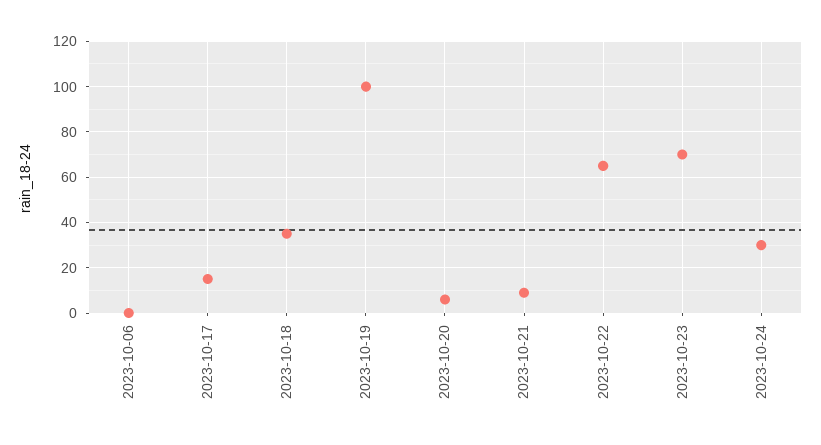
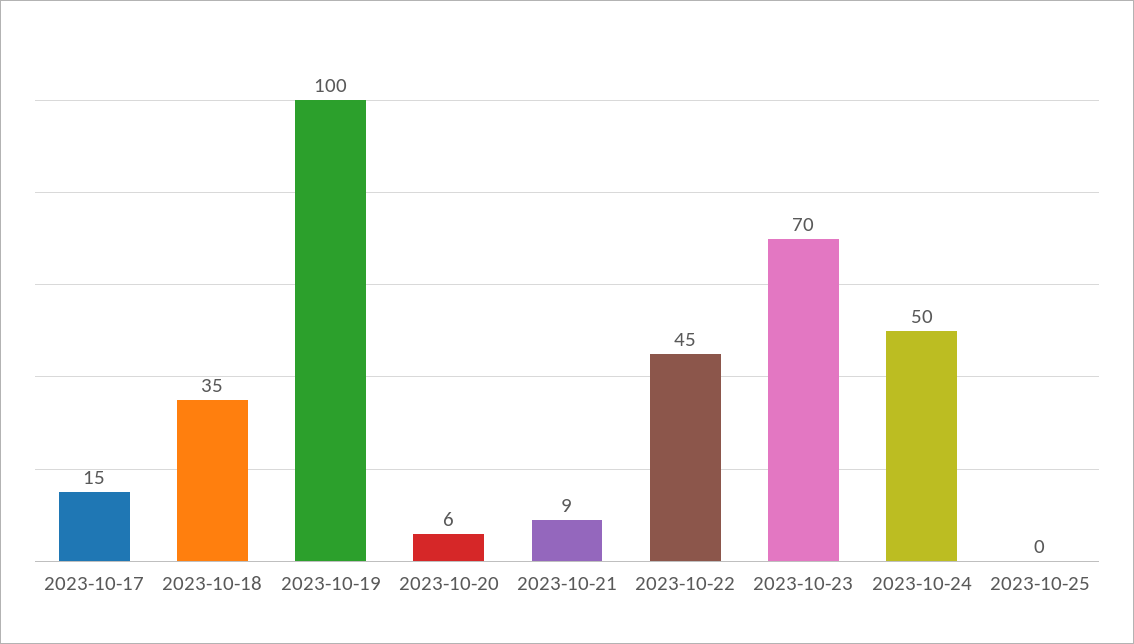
2023-10-06: 0 -> none
2023-10-22: 65 -> 45
2023-10-24: 30 -> 50
2023-10-25: none -> 0

